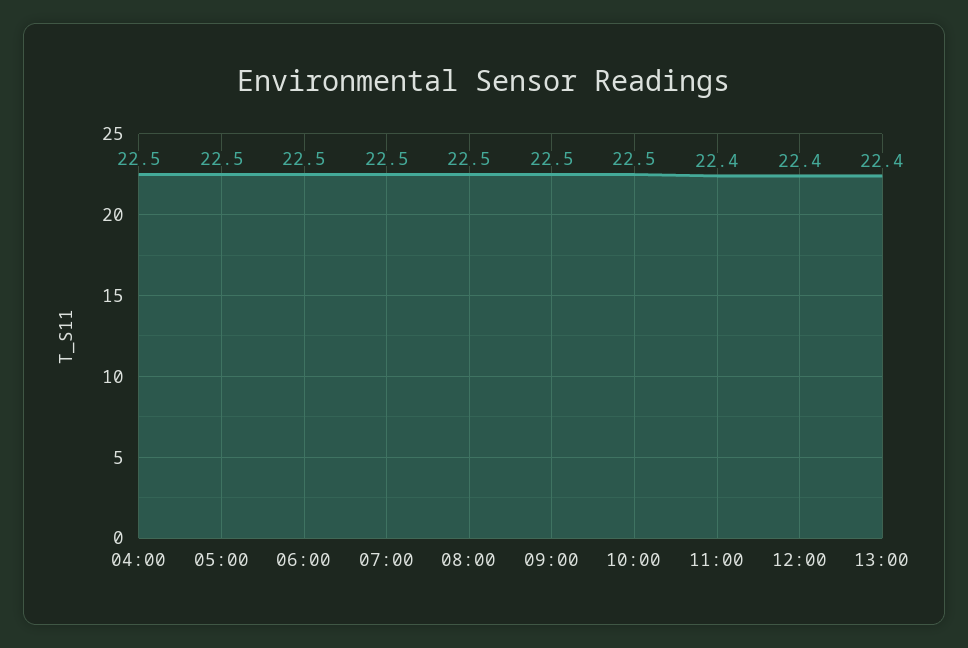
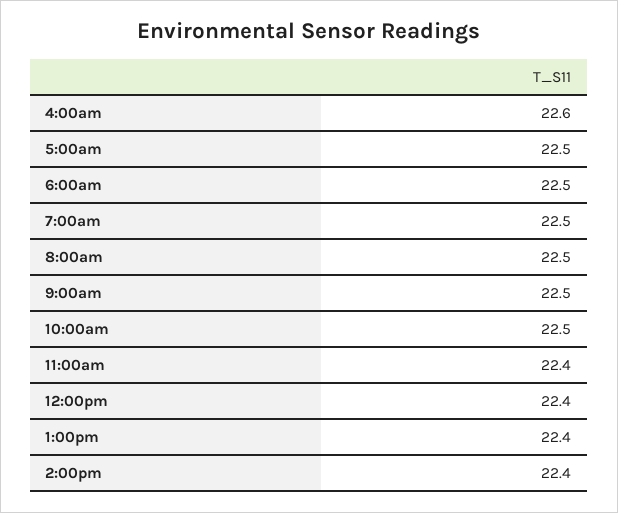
04:00: 22.5 -> 22.6
2:00pm: none -> 22.4

